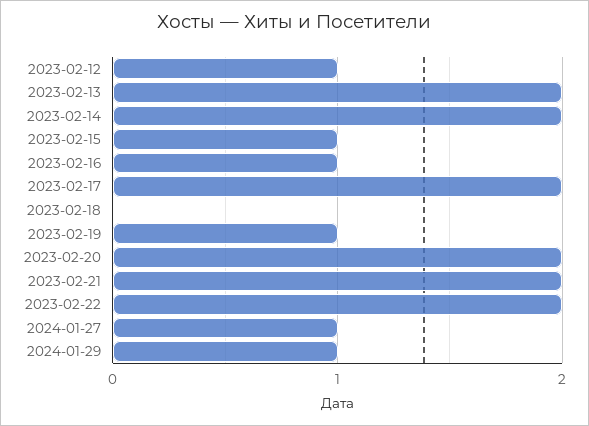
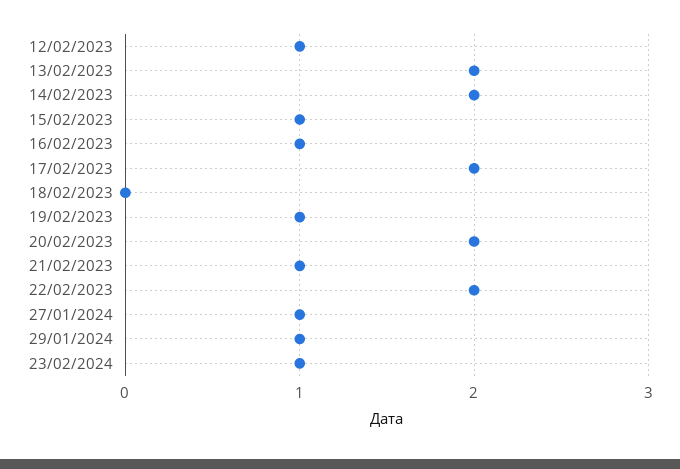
2023-02-21: 2 -> 1
23/02/2024: none -> 1

